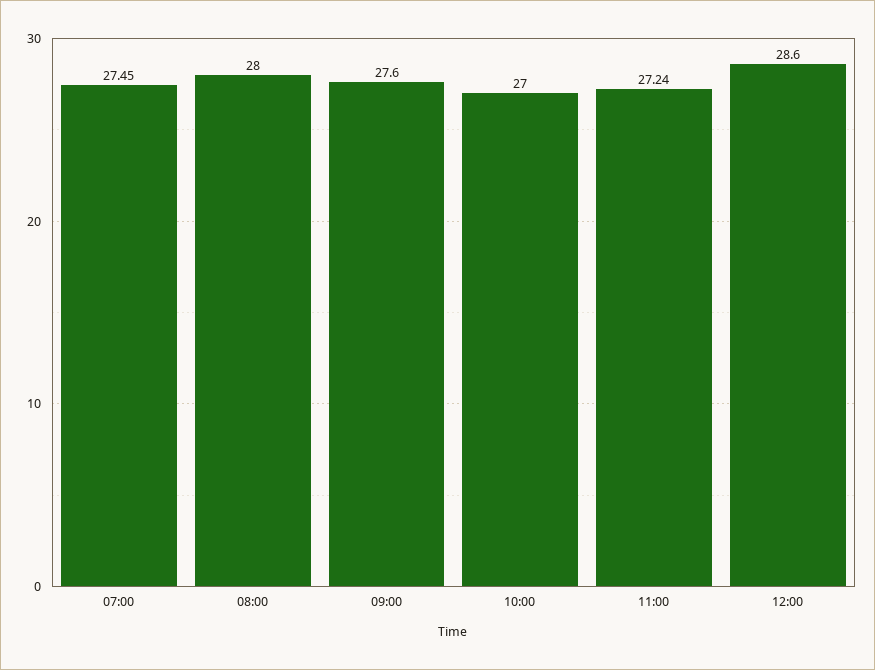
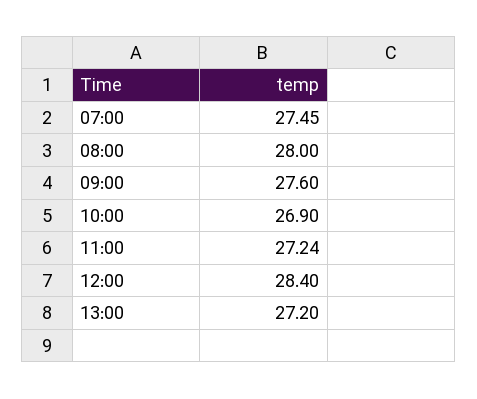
10:00: 27 -> 26.9
12:00: 28.6 -> 28.4
13:00: none -> 27.2

